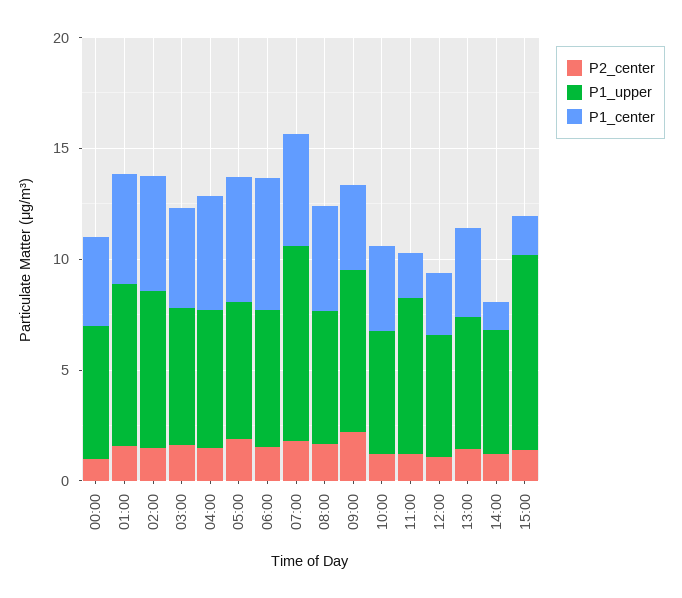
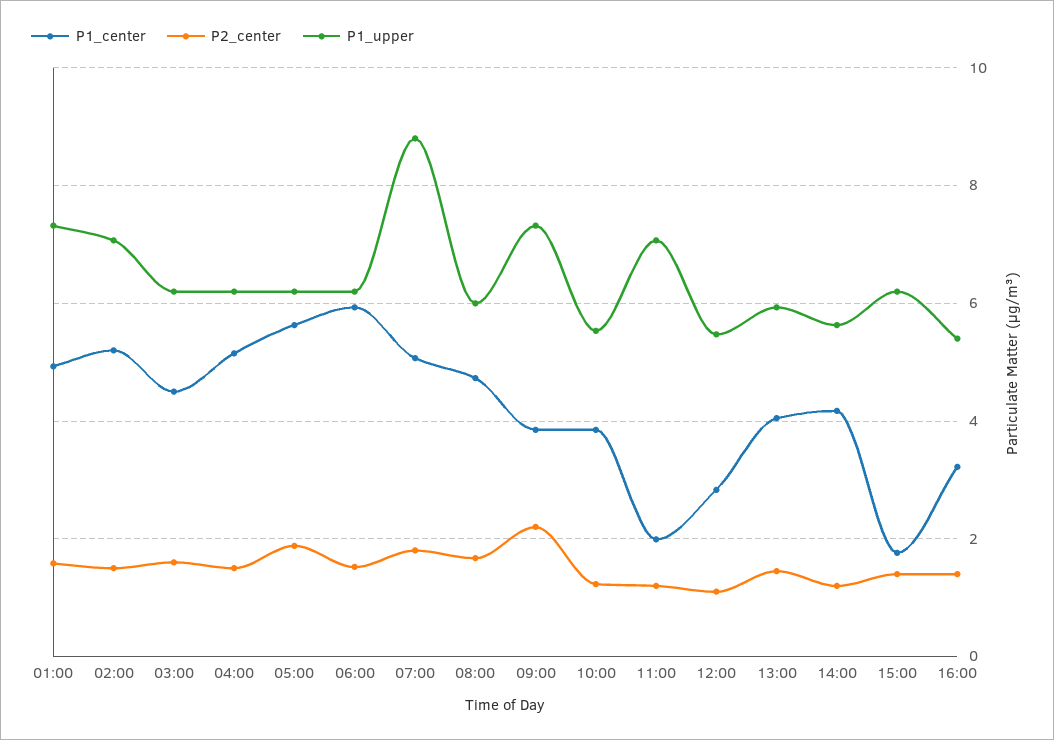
P2_center, 00:00: 1 -> none
P1_upper, 00:00: 6 -> none
P1_center, 00:00: 4 -> none
P1_center, 14:00: 1 -> 4.2
P1_upper, 15:00: 9 -> 6.2
P1_center, 16:00: none -> 3.2
P2_center, 16:00: none -> 1.4
P1_upper, 16:00: none -> 5.4

